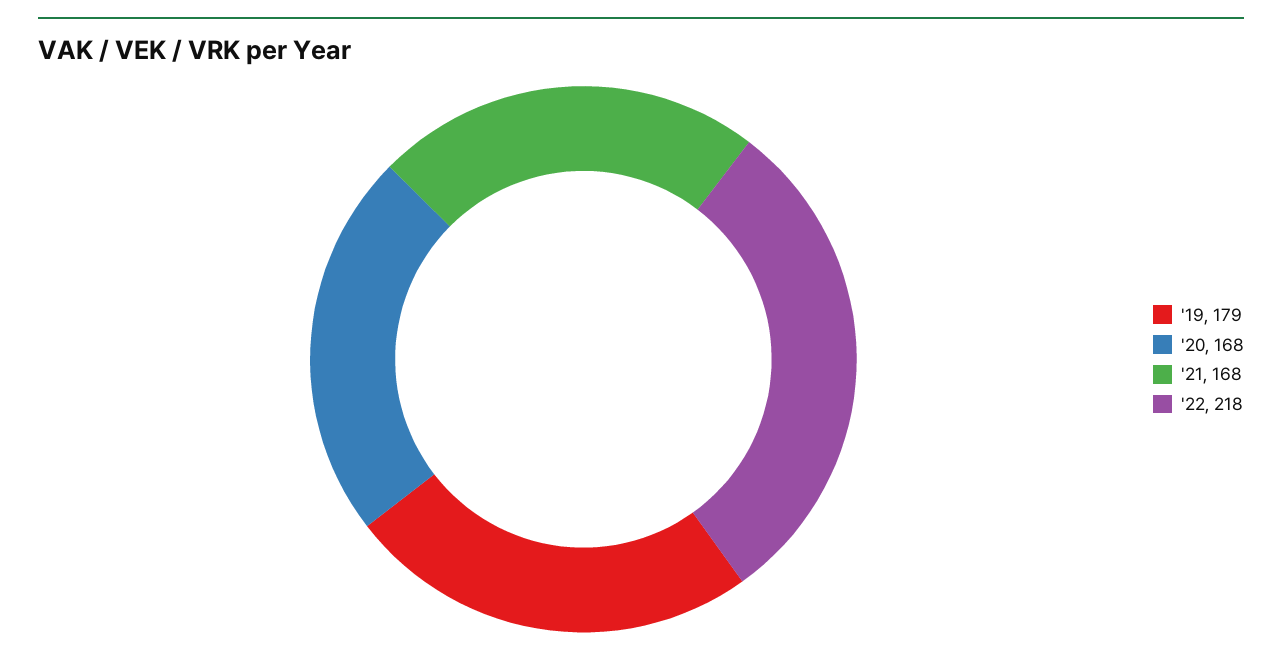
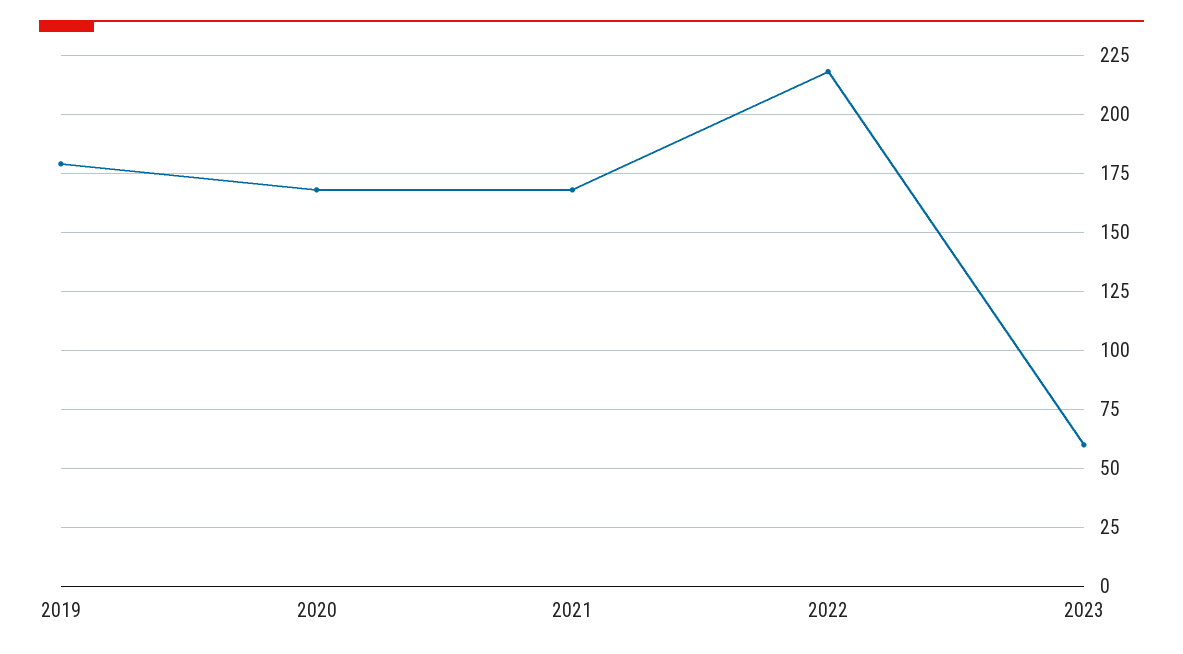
2023: none -> 60

